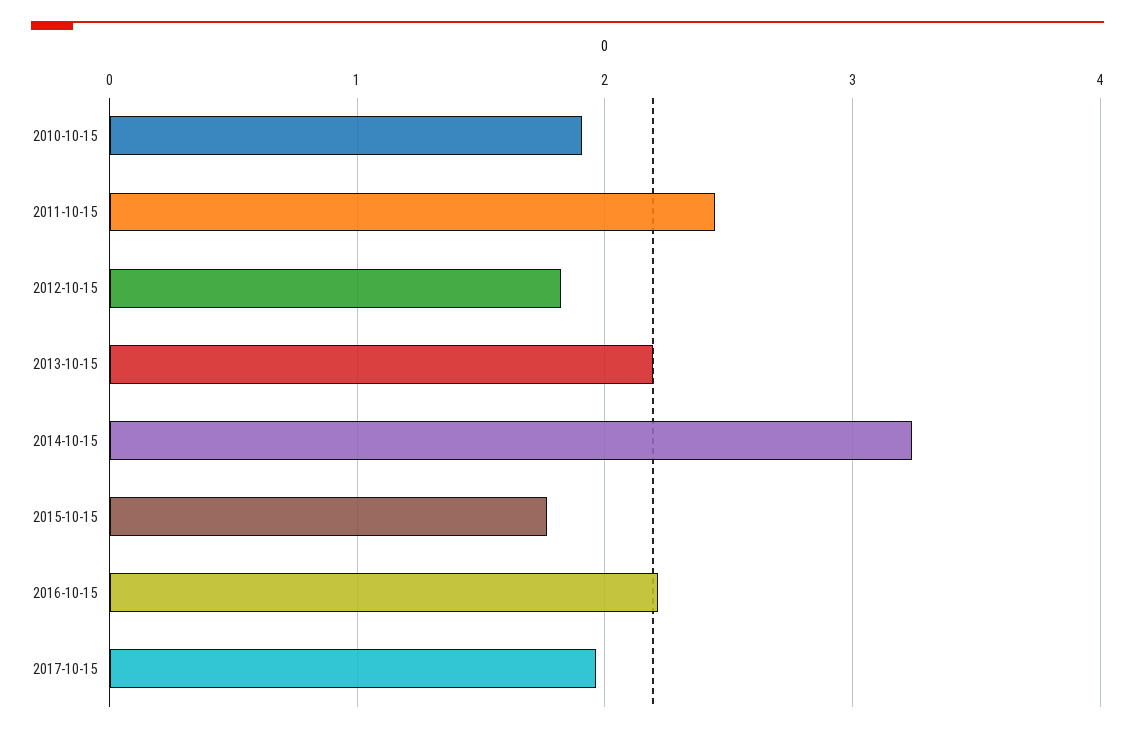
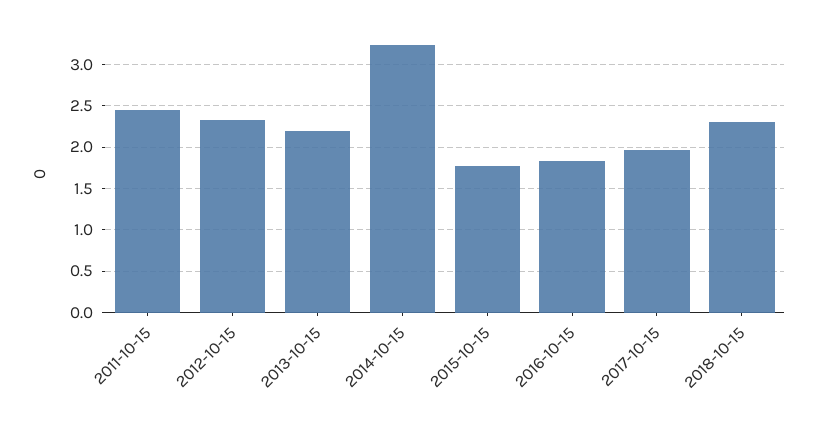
2010-10-15: 1.9 -> none
2012-10-15: 1.8 -> 2.3
2016-10-15: 2.2 -> 1.8
2018-10-15: none -> 2.3

